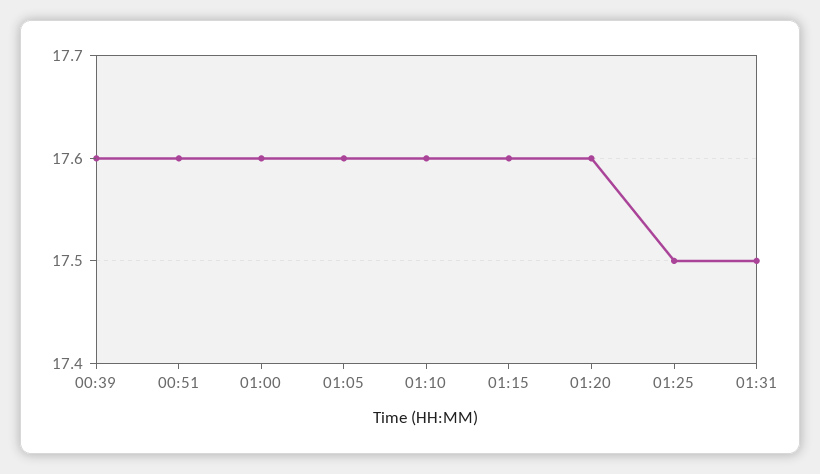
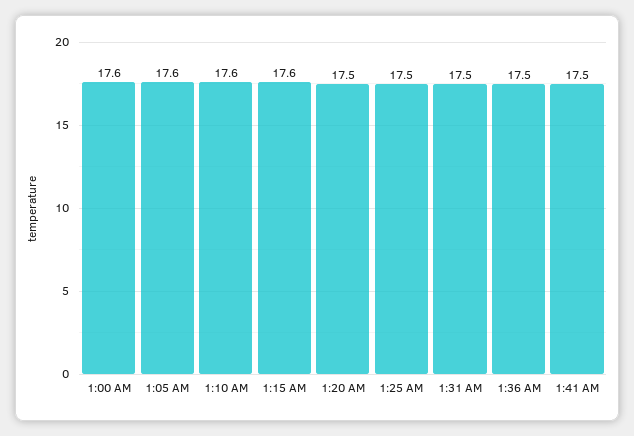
00:39: 17.6 -> none
00:51: 17.6 -> none
01:20: 17.6 -> 17.5
1:36 AM: none -> 17.5
1:41 AM: none -> 17.5

